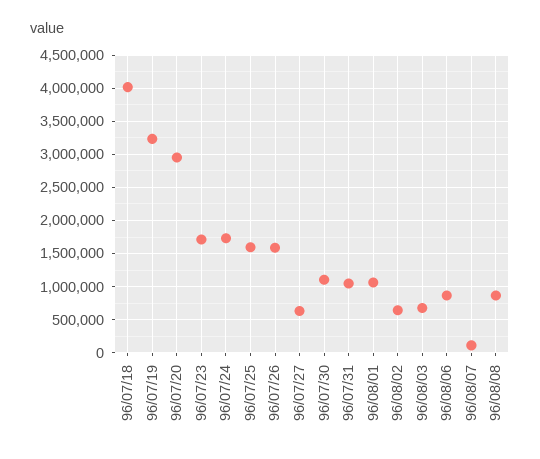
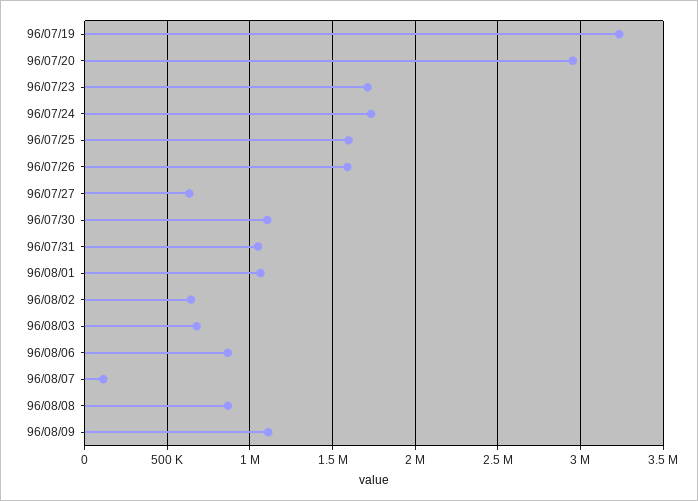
96/07/18: 4000000 -> none
96/08/09: none -> 1100000

